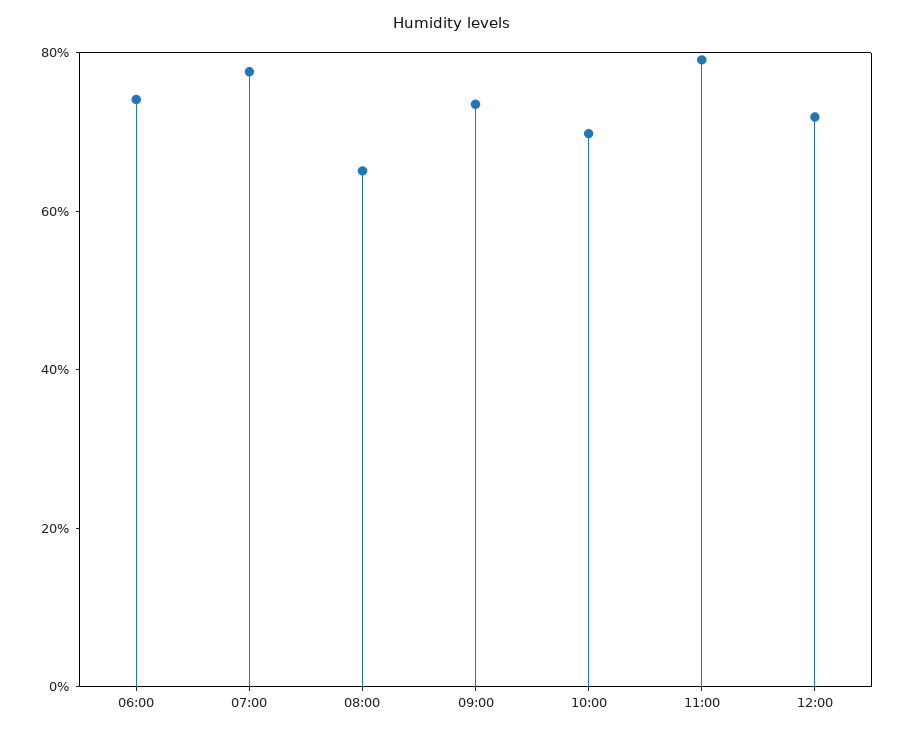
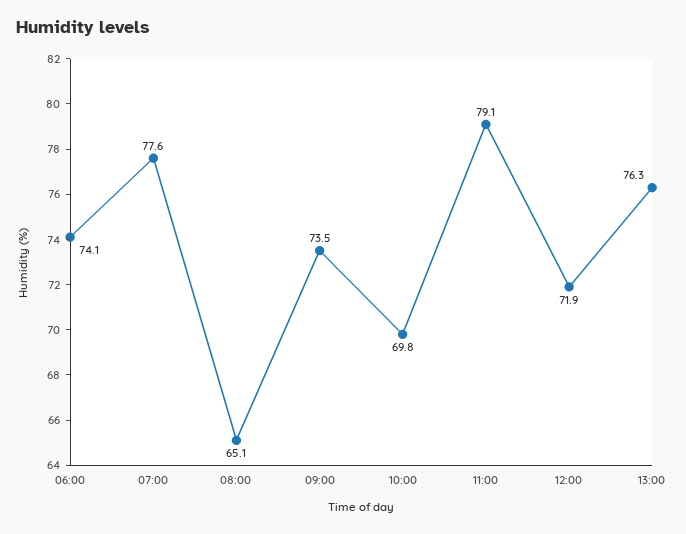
13:00: none -> 76.3

